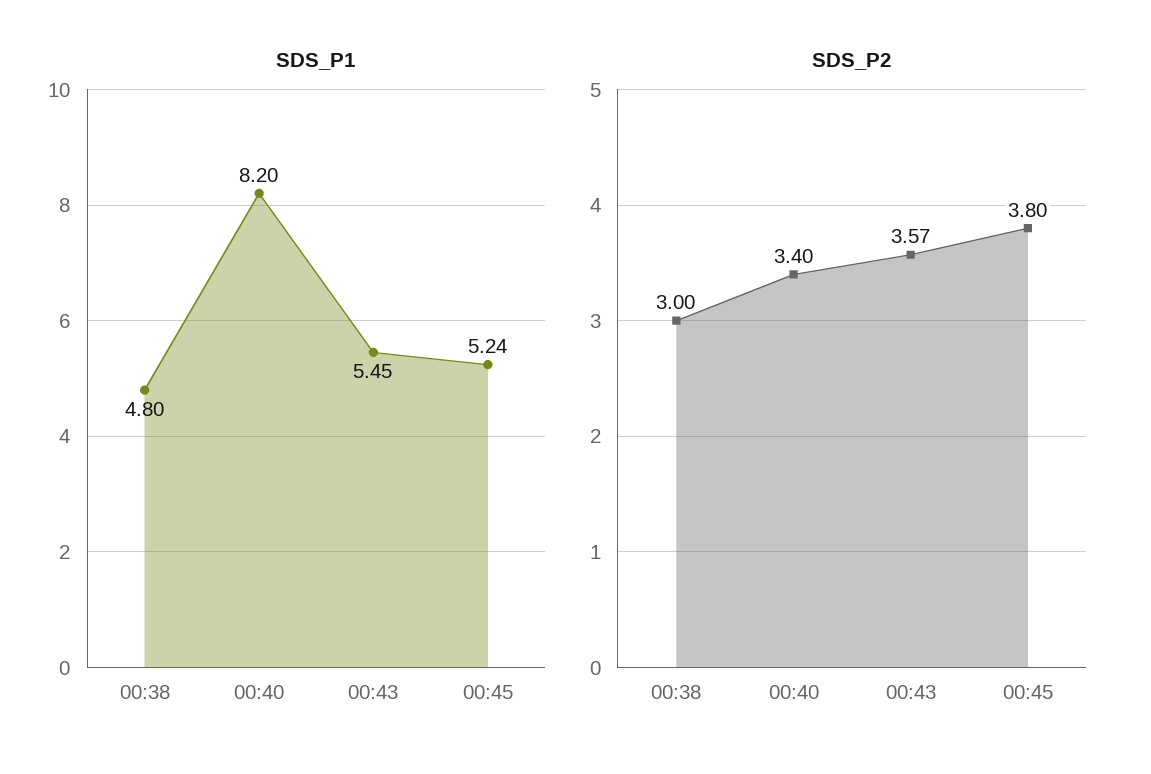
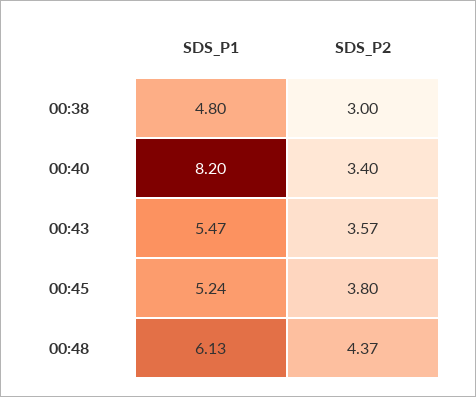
SDS_P1, 00:43: 5.45 -> 5.47
SDS_P1, 00:48: none -> 6.13
SDS_P2, 00:48: none -> 4.37

